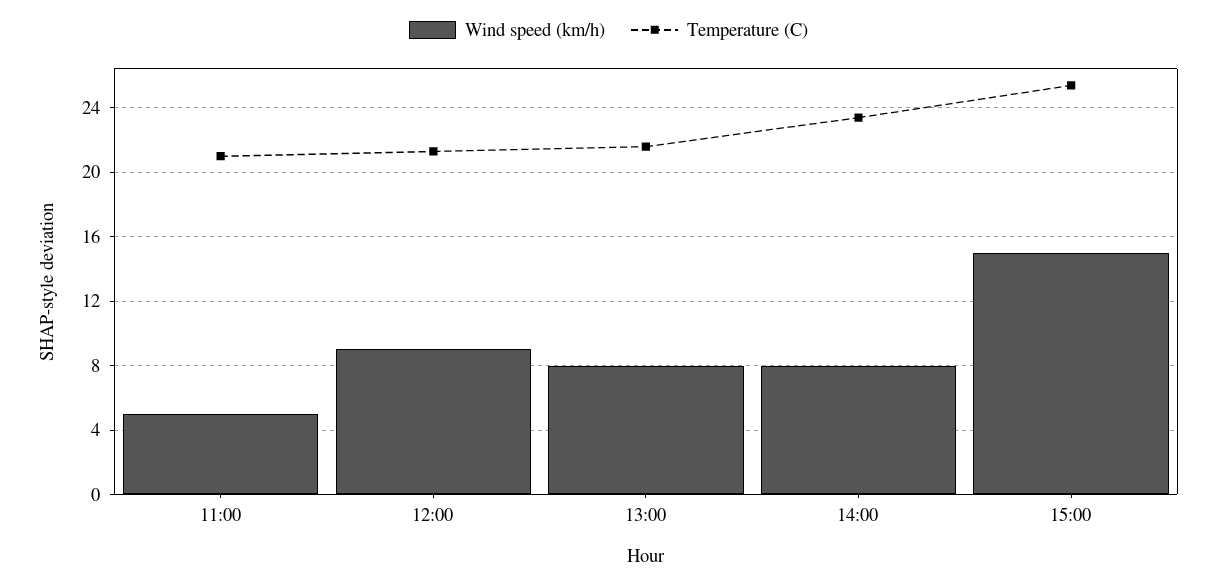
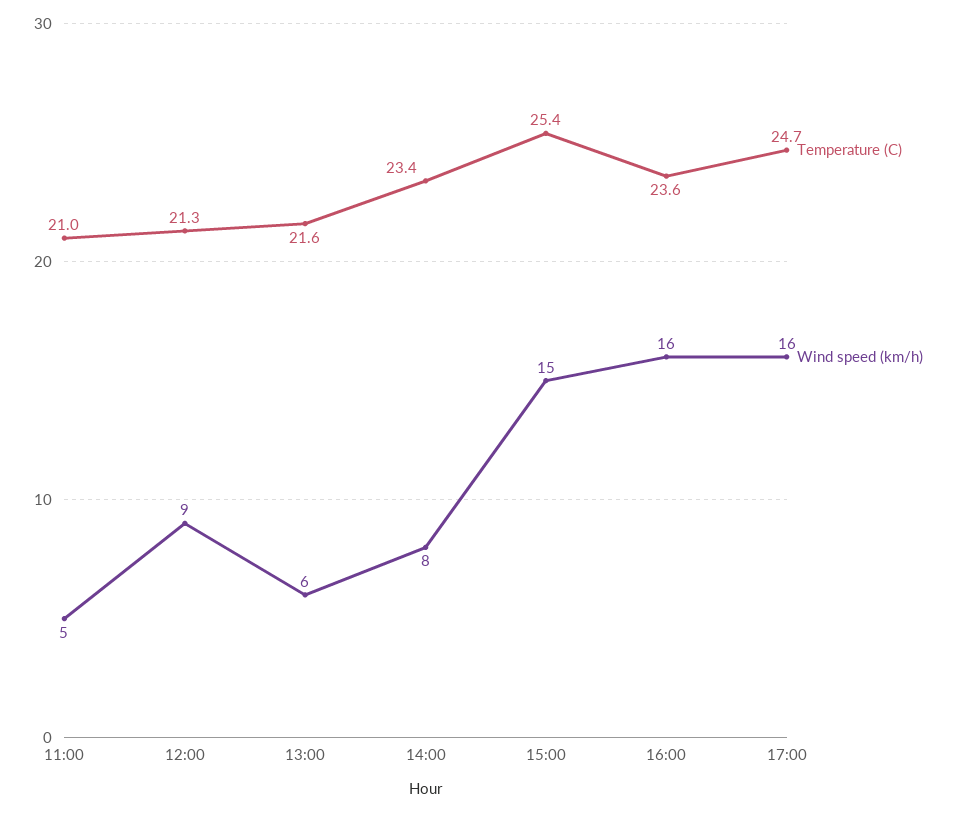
Wind speed (km/h), 13:00: 8 -> 6
Temperature (C), 16:00: none -> 23.6
Wind speed (km/h), 16:00: none -> 16
Temperature (C), 17:00: none -> 24.7
Wind speed (km/h), 17:00: none -> 16

